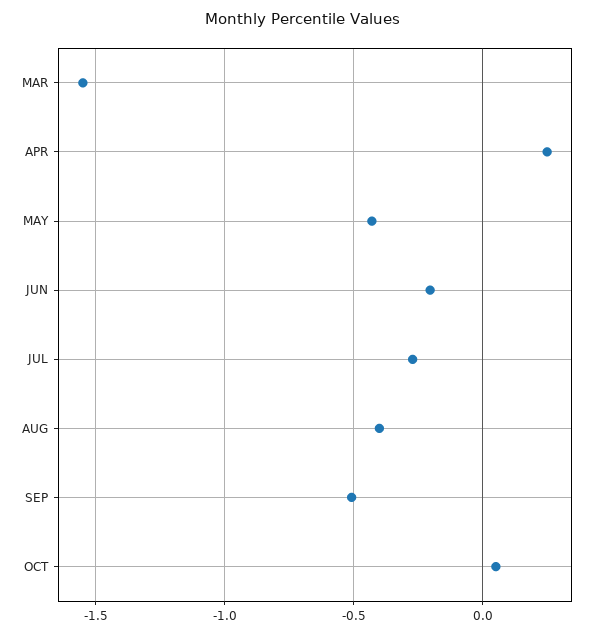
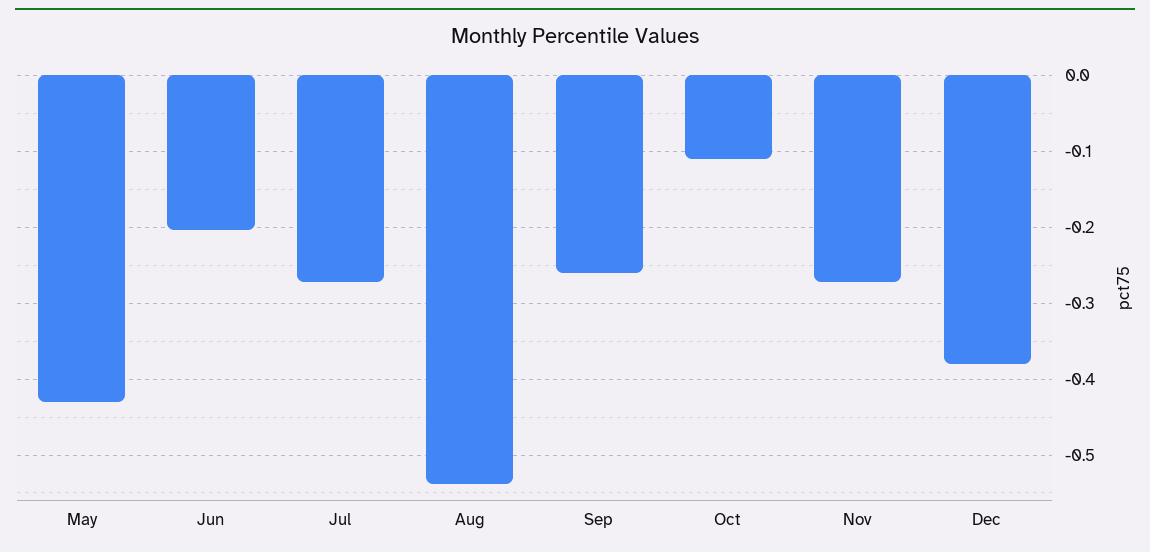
MAR: -1.55 -> none
APR: 0.25 -> none
AUG: -0.4 -> -0.54
SEP: -0.5 -> -0.26
OCT: 0.05 -> -0.11
Nov: none -> -0.27
Dec: none -> -0.38

